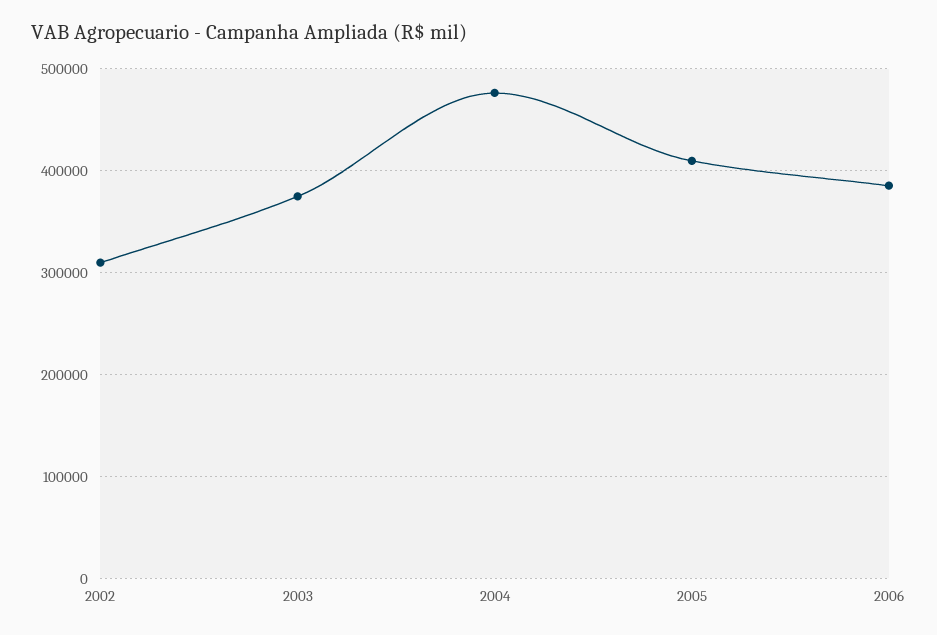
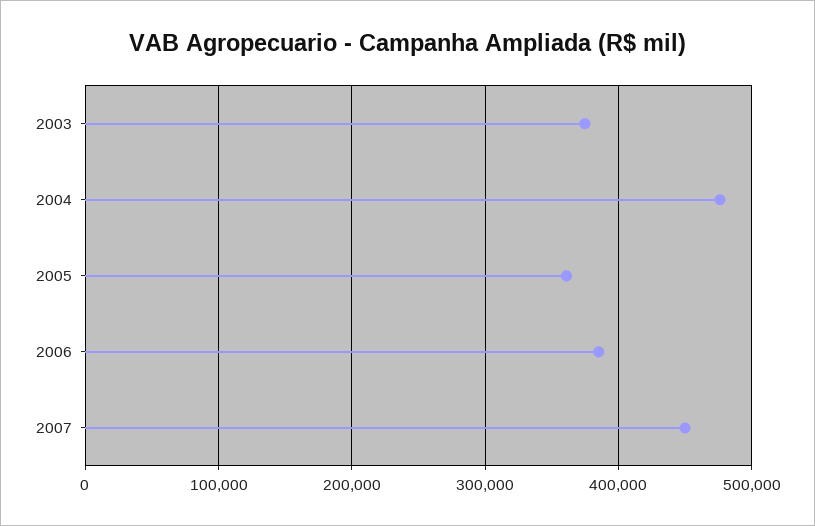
2002: 310000 -> none
2005: 410000 -> 360000
2007: none -> 450000

